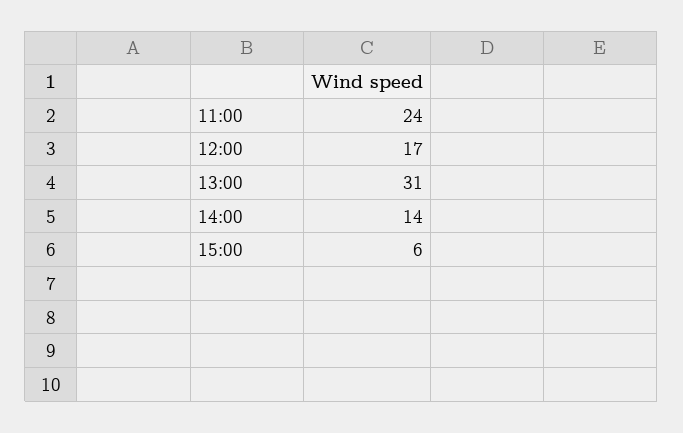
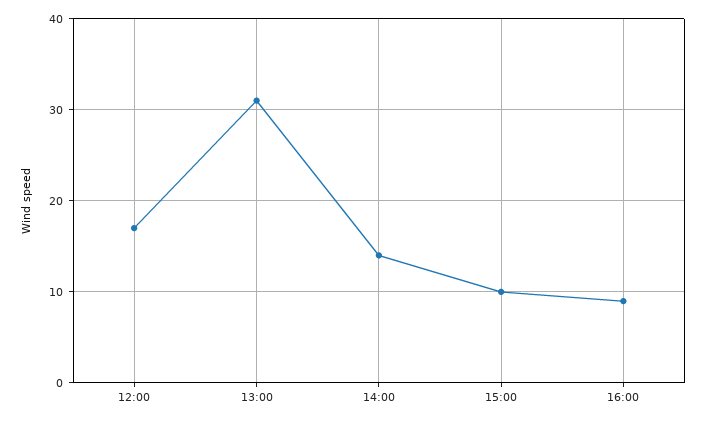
11:00: 24 -> none
15:00: 6 -> 10
16:00: none -> 9

